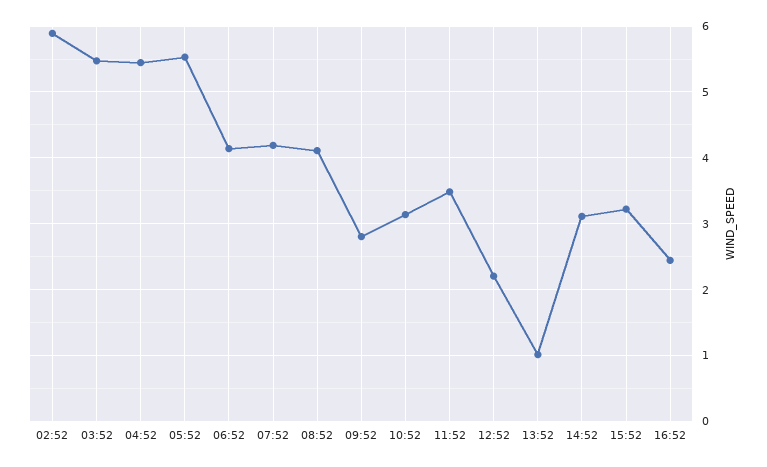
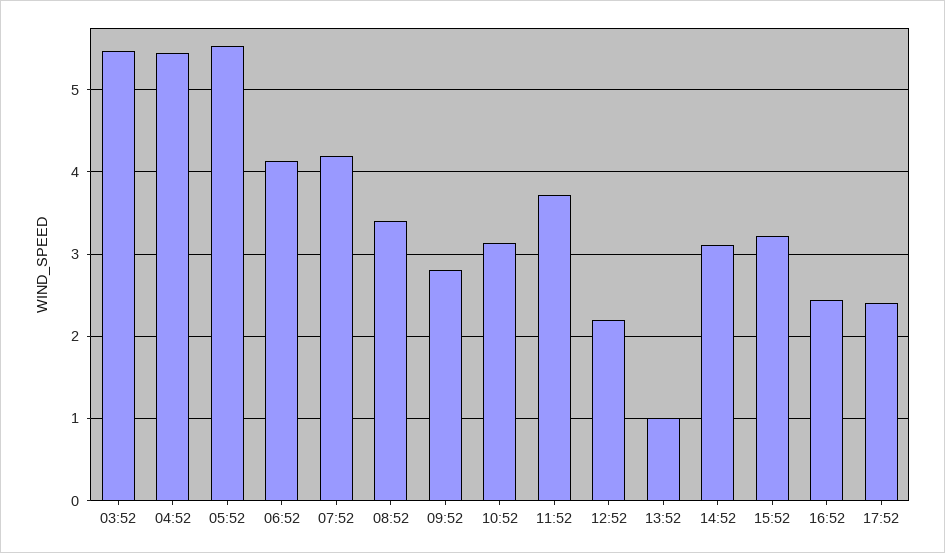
02:52: 5.9 -> none
08:52: 4.1 -> 3.4
11:52: 3.5 -> 3.7
17:52: none -> 2.4

